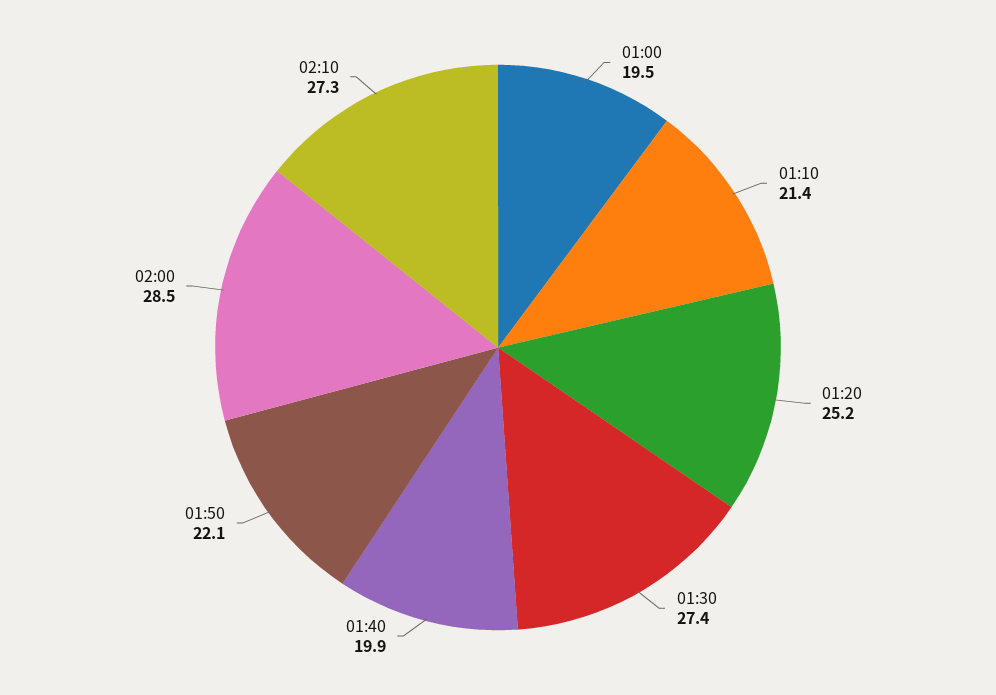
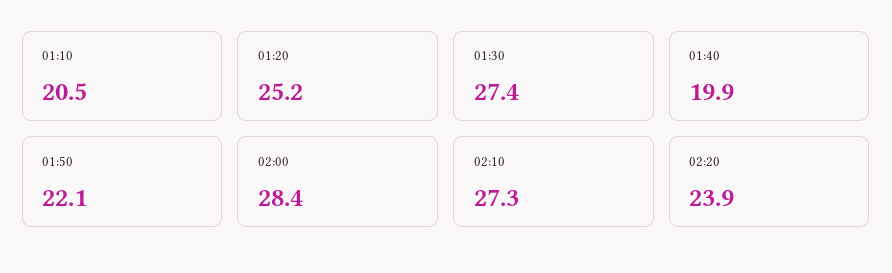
01:00: 19.5 -> none
01:10: 21.4 -> 20.5
02:00: 28.5 -> 28.4
02:20: none -> 23.9

